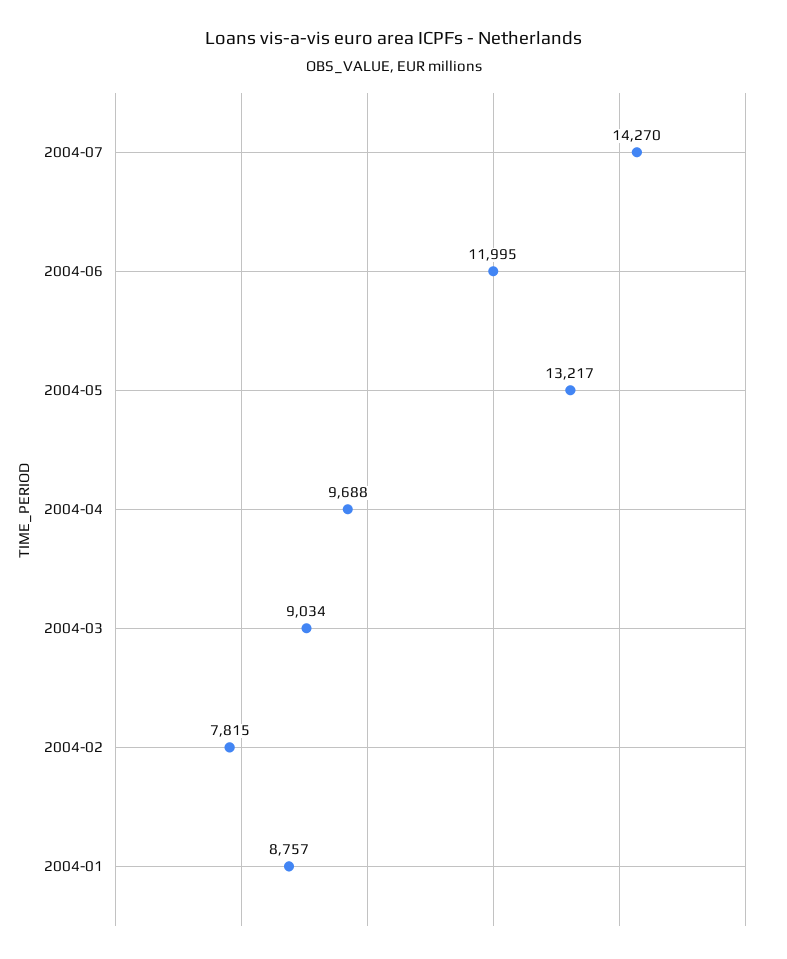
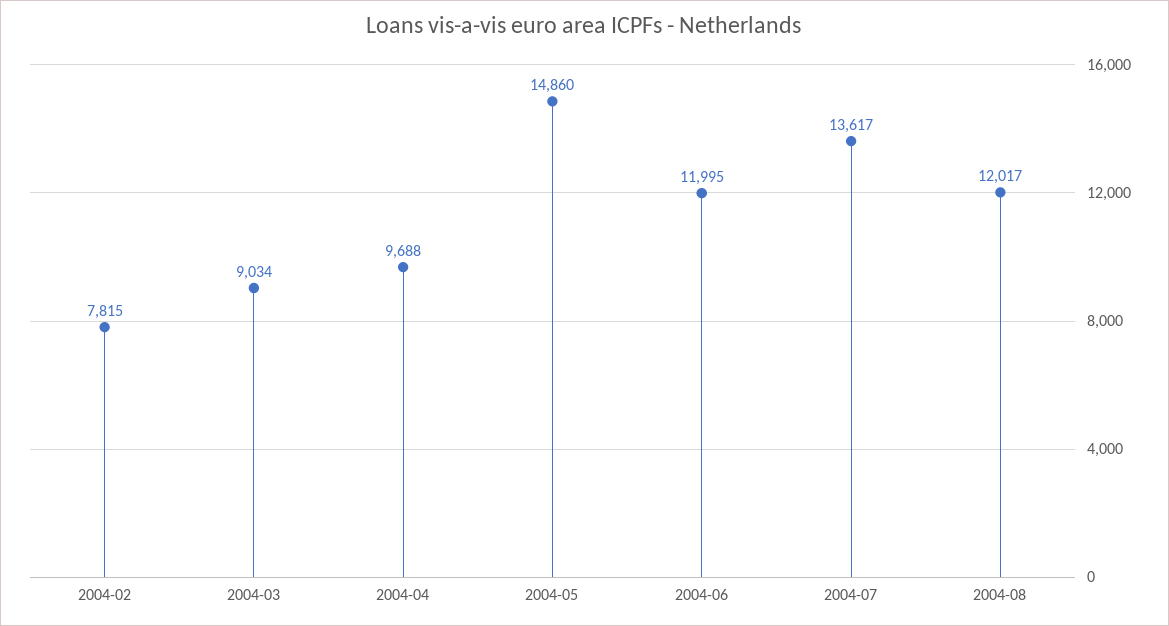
2004-07: 14270 -> 13617
2004-05: 13217 -> 14860
2004-01: 8757 -> none
2004-08: none -> 12017

